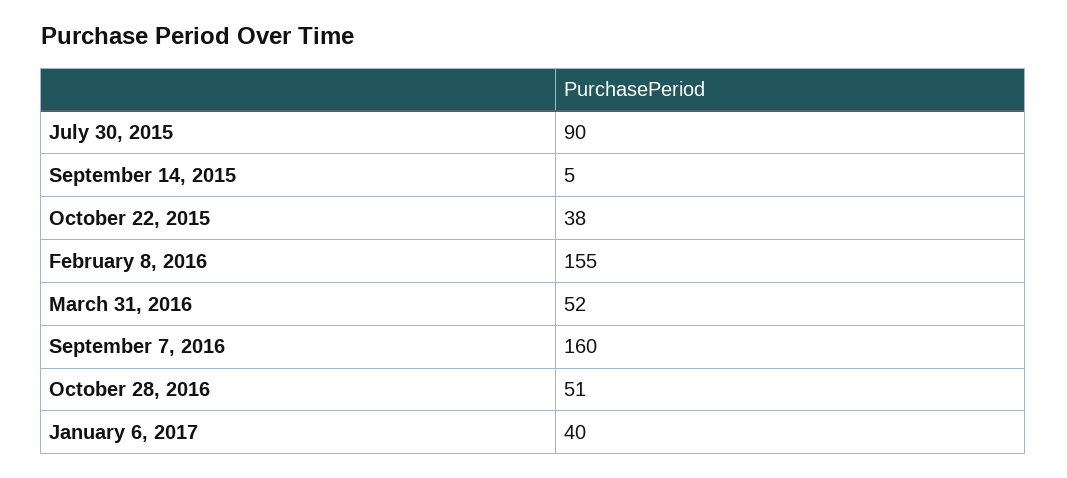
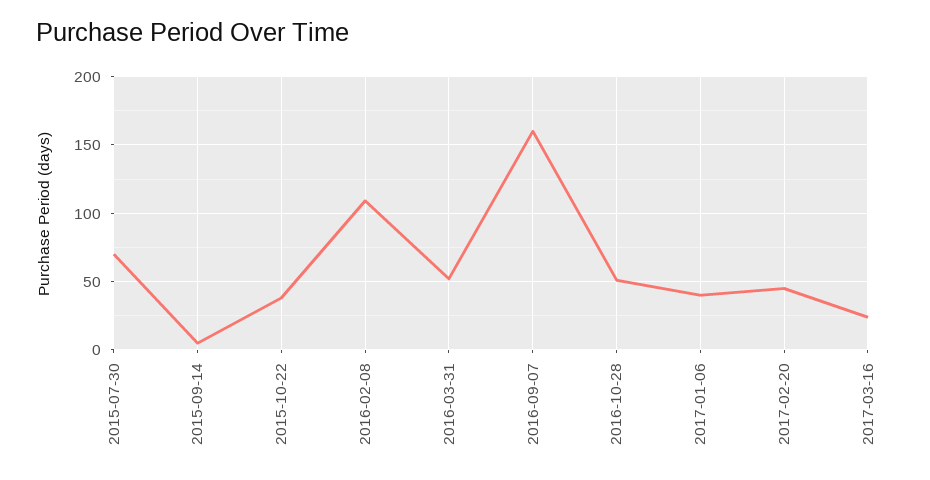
July 30, 2015: 90 -> 70
February 8, 2016: 155 -> 110
2017-02-20: none -> 45
2017-03-16: none -> 25

